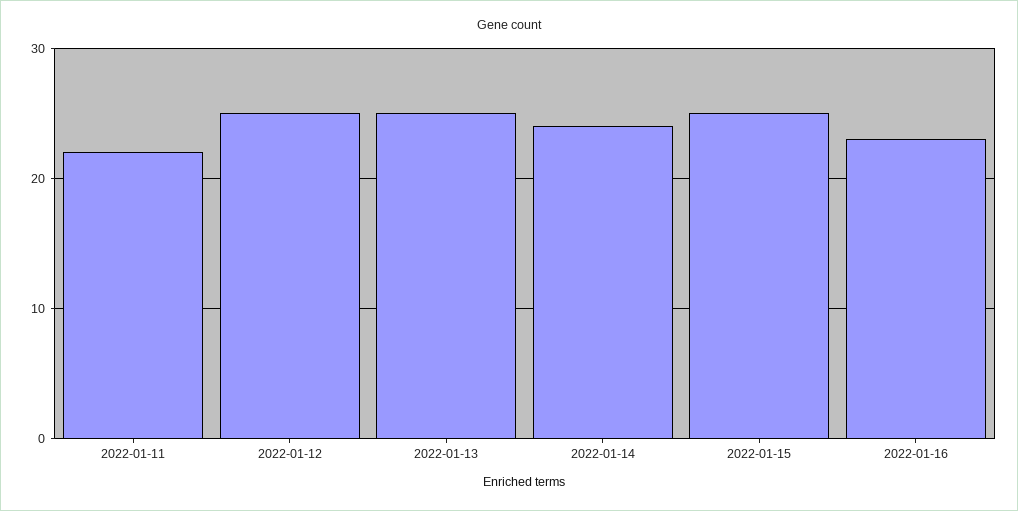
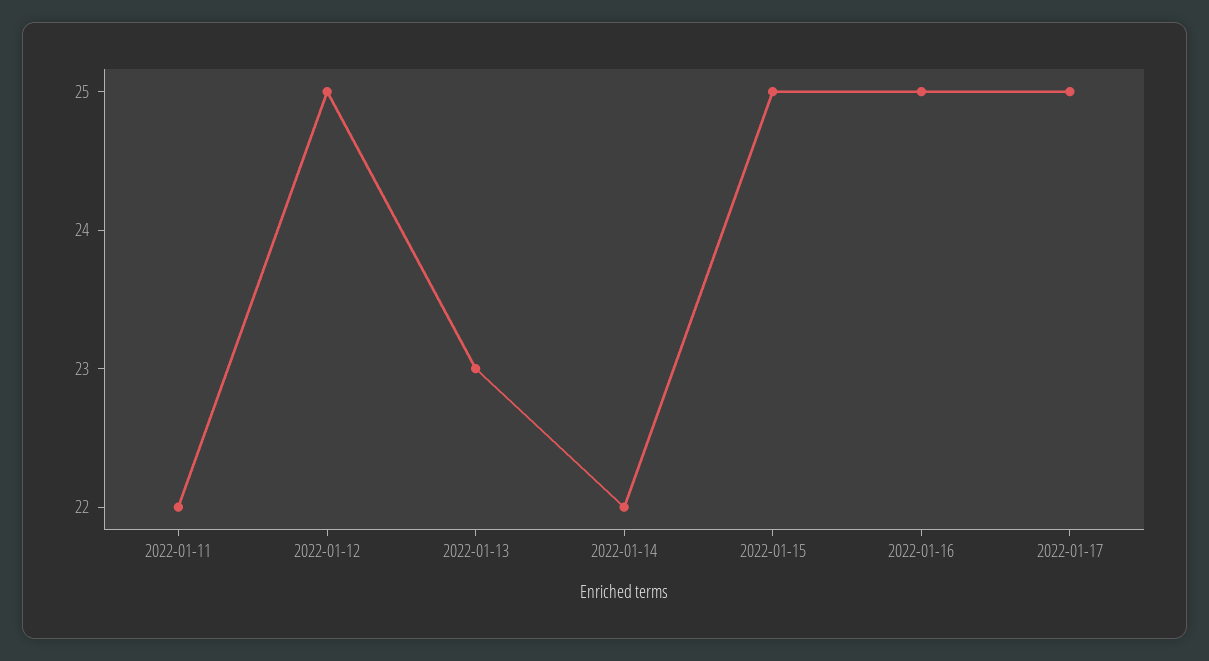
2022-01-13: 25 -> 23
2022-01-14: 24 -> 22
2022-01-16: 23 -> 25
2022-01-17: none -> 25

